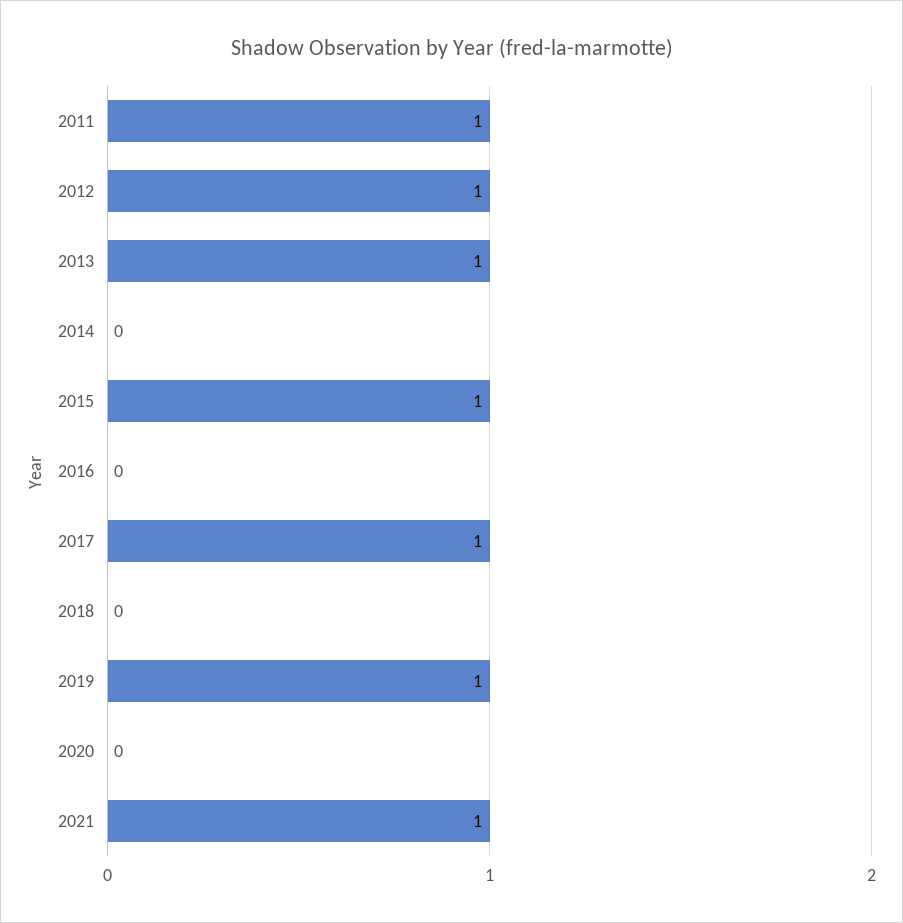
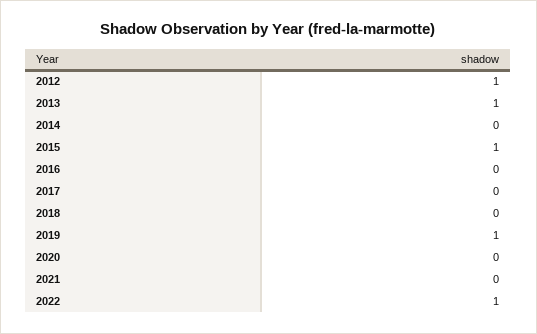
2011: 1 -> none
2017: 1 -> 0
2021: 1 -> 0
2022: none -> 1

